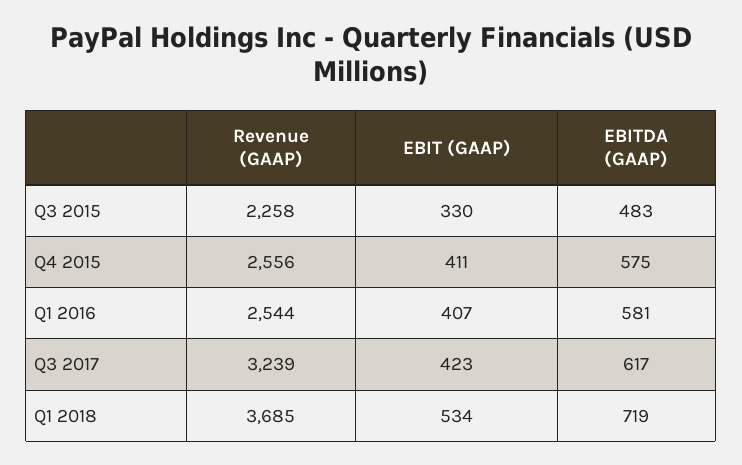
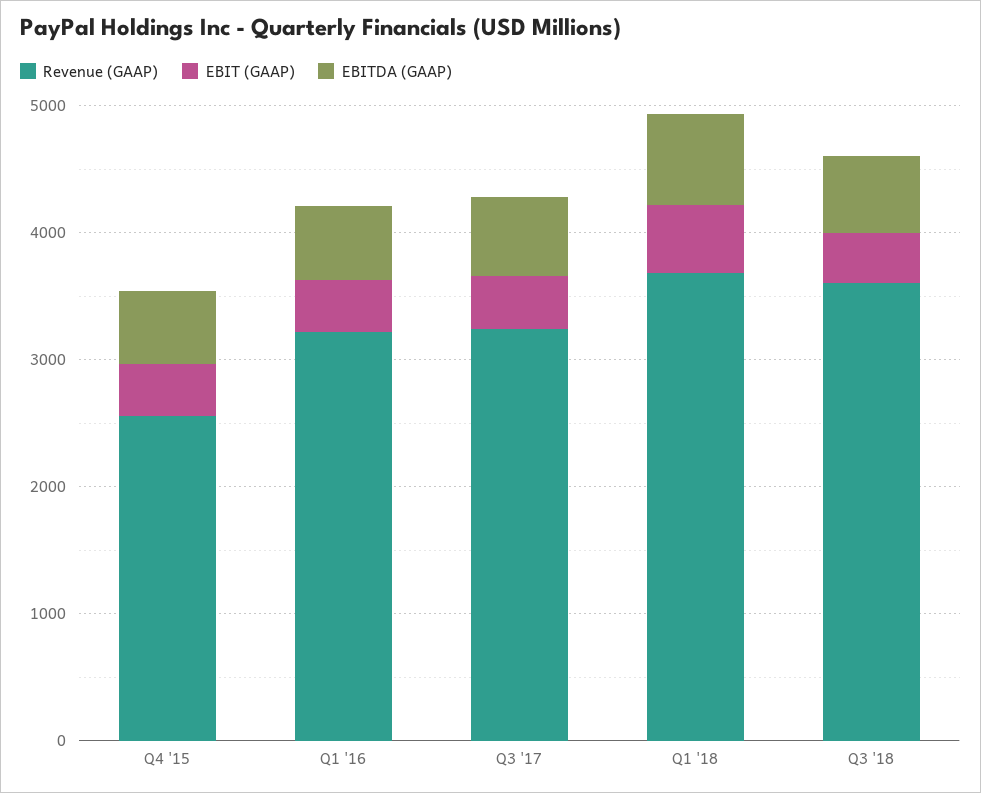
Revenue (GAAP), Q3 2015: 2258 -> none
EBIT (GAAP), Q3 2015: 330 -> none
EBITDA (GAAP), Q3 2015: 483 -> none
Revenue (GAAP), Q1 2016: 2544 -> 3200
Revenue (GAAP), Q3 '18: none -> 3600
EBIT (GAAP), Q3 '18: none -> 400
EBITDA (GAAP), Q3 '18: none -> 600

